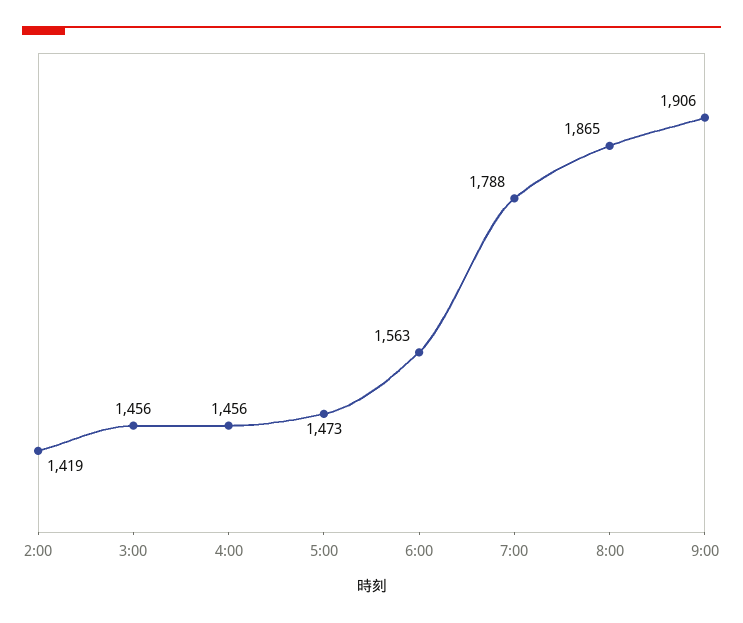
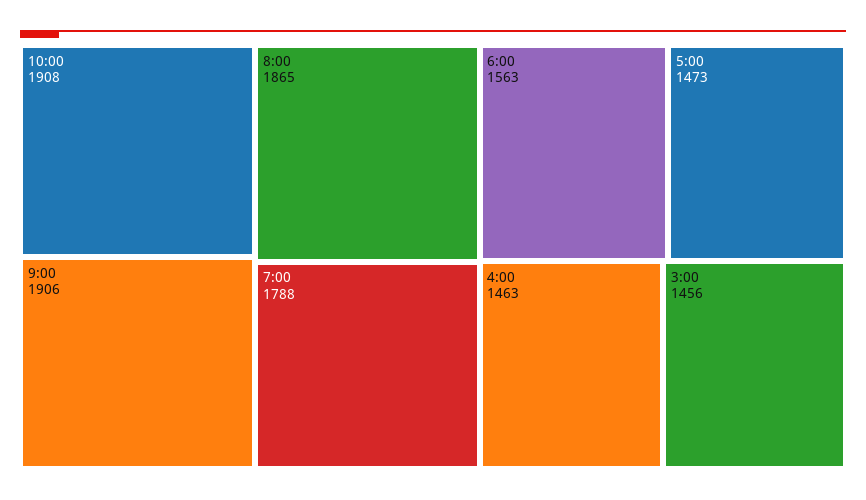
2:00: 1419 -> none
4:00: 1456 -> 1463
10:00: none -> 1908

